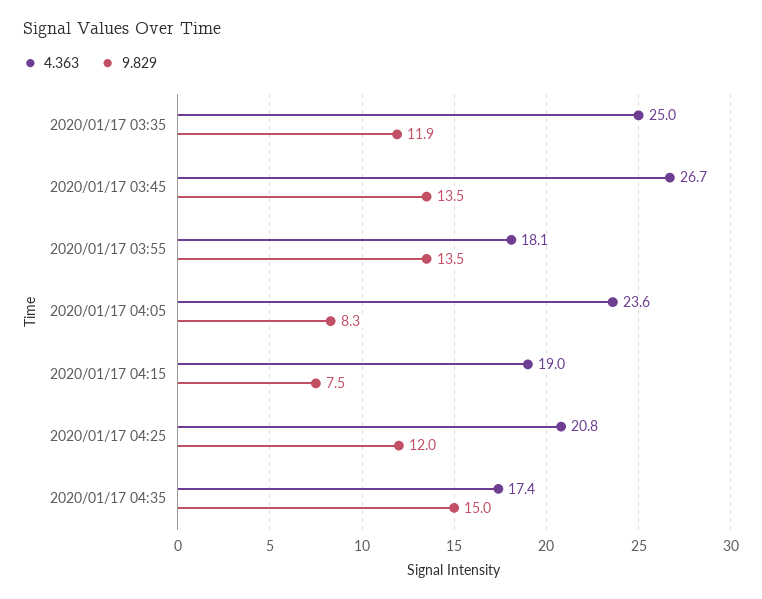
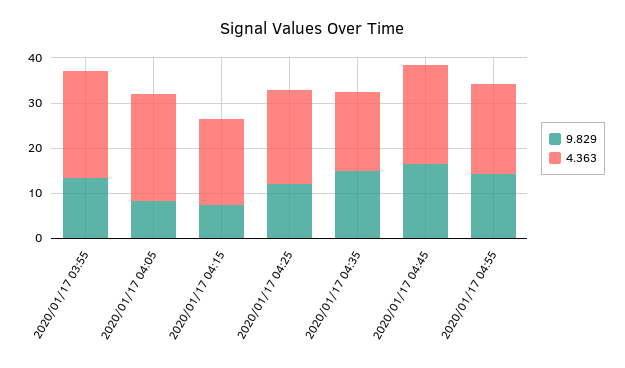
4.363, 2020/01/17 03:35: 25 -> none
9.829, 2020/01/17 03:35: 11.9 -> none
4.363, 2020/01/17 03:45: 26.7 -> none
9.829, 2020/01/17 03:45: 13.5 -> none
4.363, 2020/01/17 03:55: 18.1 -> 24
9.829, 2020/01/17 04:45: none -> 16
4.363, 2020/01/17 04:45: none -> 22
9.829, 2020/01/17 04:55: none -> 14
4.363, 2020/01/17 04:55: none -> 20

